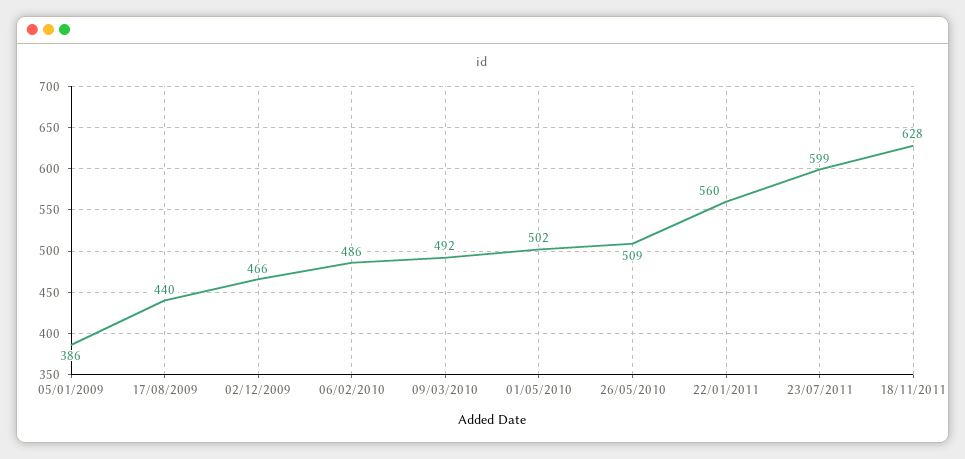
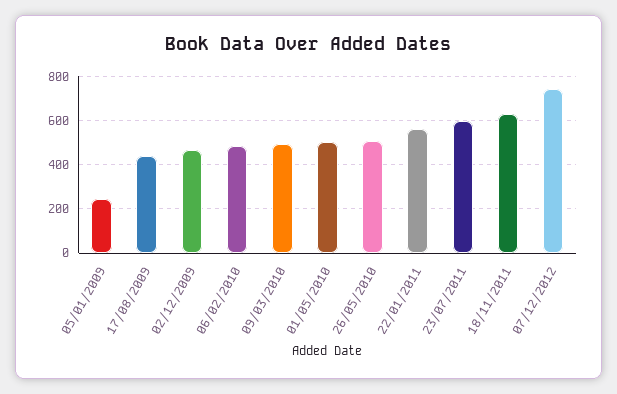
05/01/2009: 386 -> 250
07/12/2012: none -> 750

